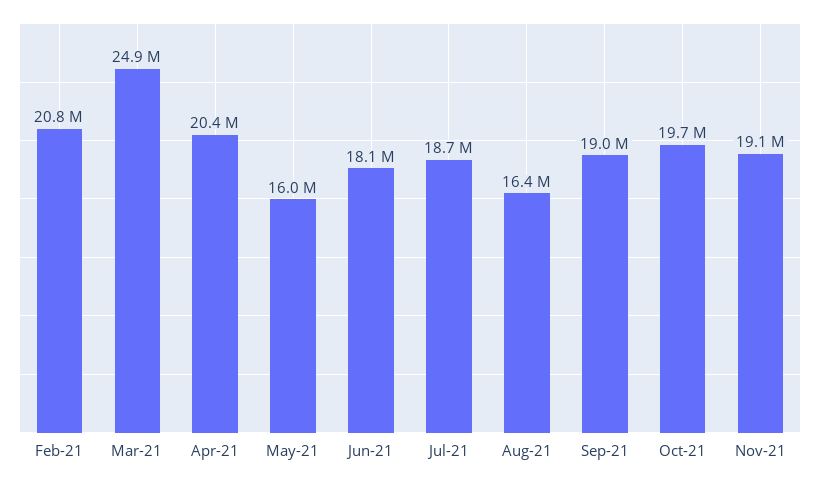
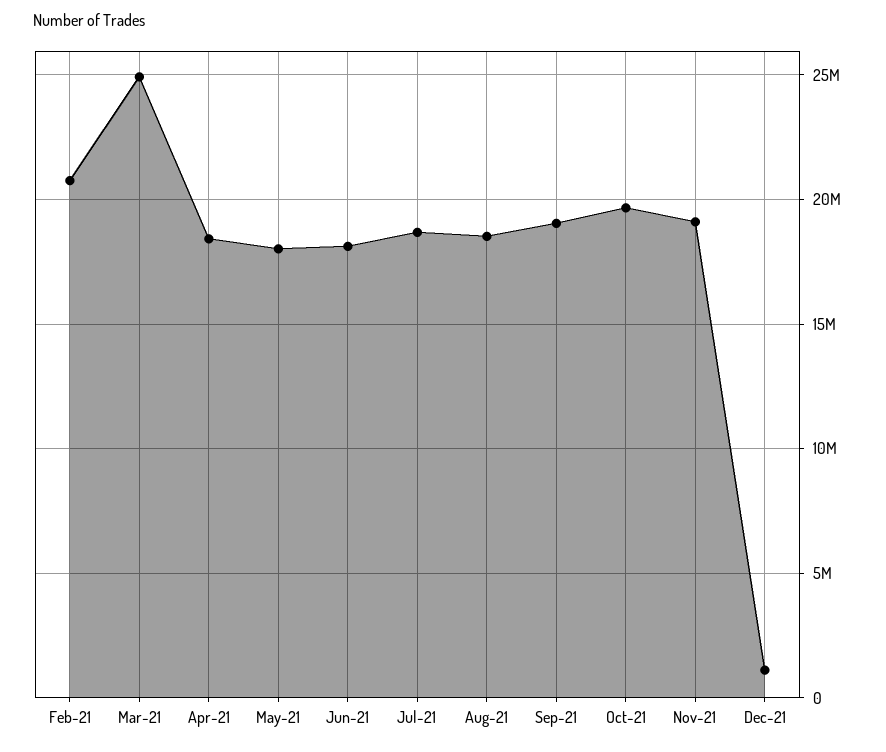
Apr-21: 20400000 -> 18500000
May-21: 16000000 -> 18000000
Aug-21: 16400000 -> 18500000
Dec-21: none -> 1000000

